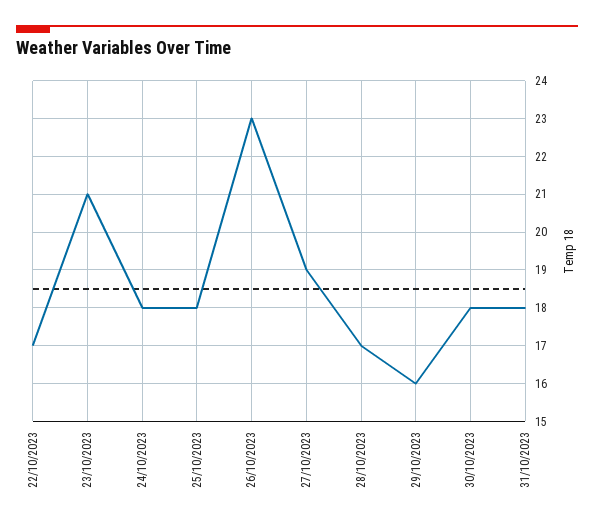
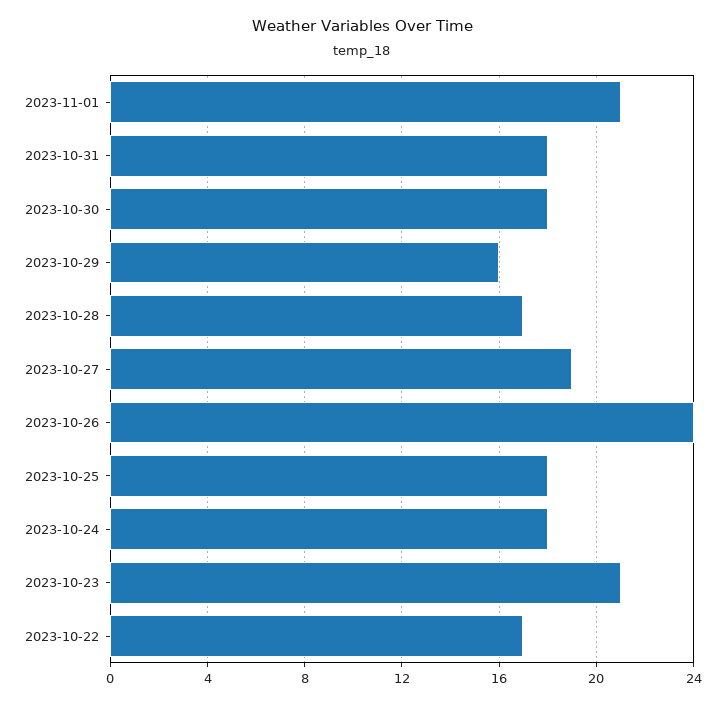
26/10/2023: 23 -> 24
2023-11-01: none -> 21

